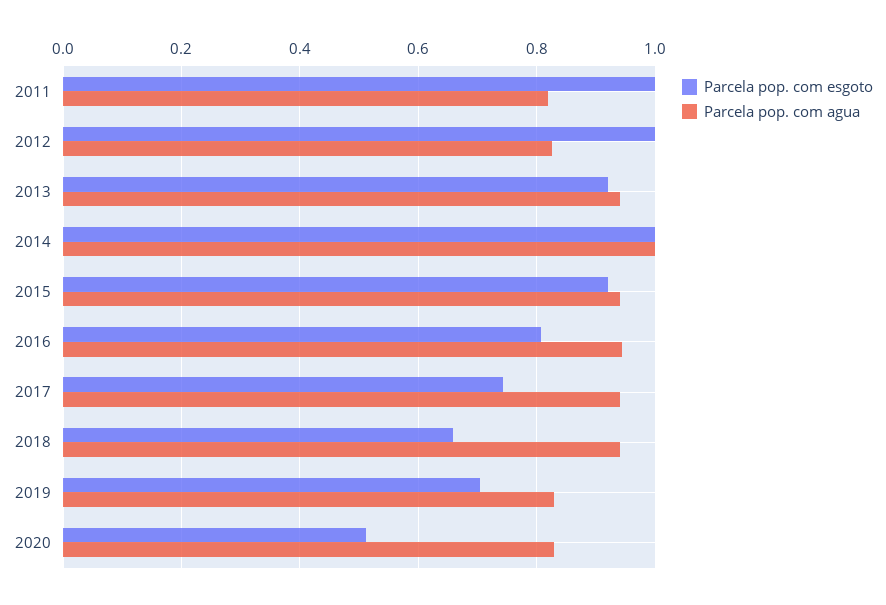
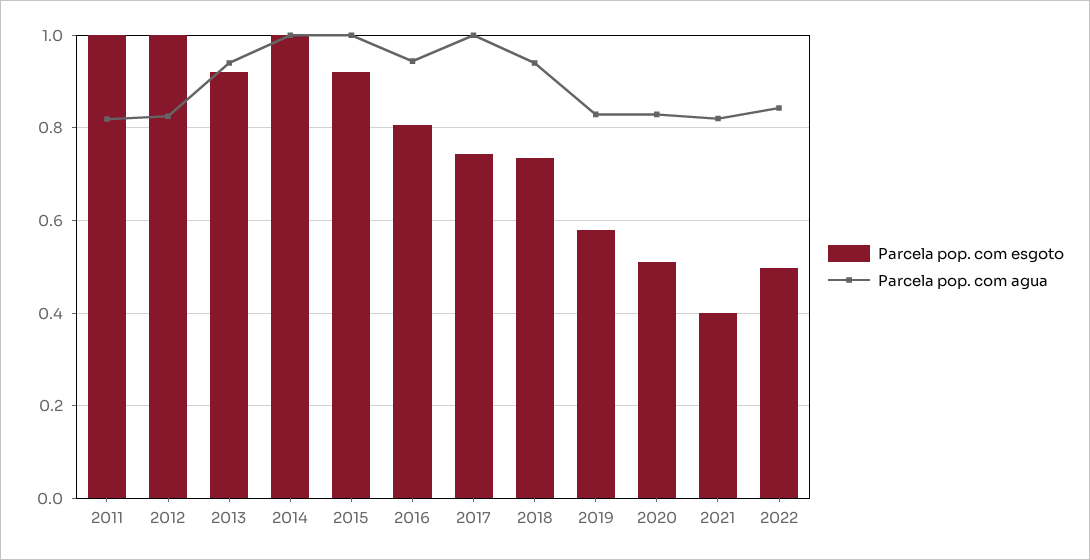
Parcela pop. com agua, 2015: 0.94 -> 1
Parcela pop. com agua, 2017: 0.94 -> 1
Parcela pop. com esgoto, 2018: 0.66 -> 0.74
Parcela pop. com esgoto, 2019: 0.7 -> 0.58
Parcela pop. com esgoto, 2021: none -> 0.4
Parcela pop. com agua, 2021: none -> 0.82
Parcela pop. com esgoto, 2022: none -> 0.5
Parcela pop. com agua, 2022: none -> 0.84

